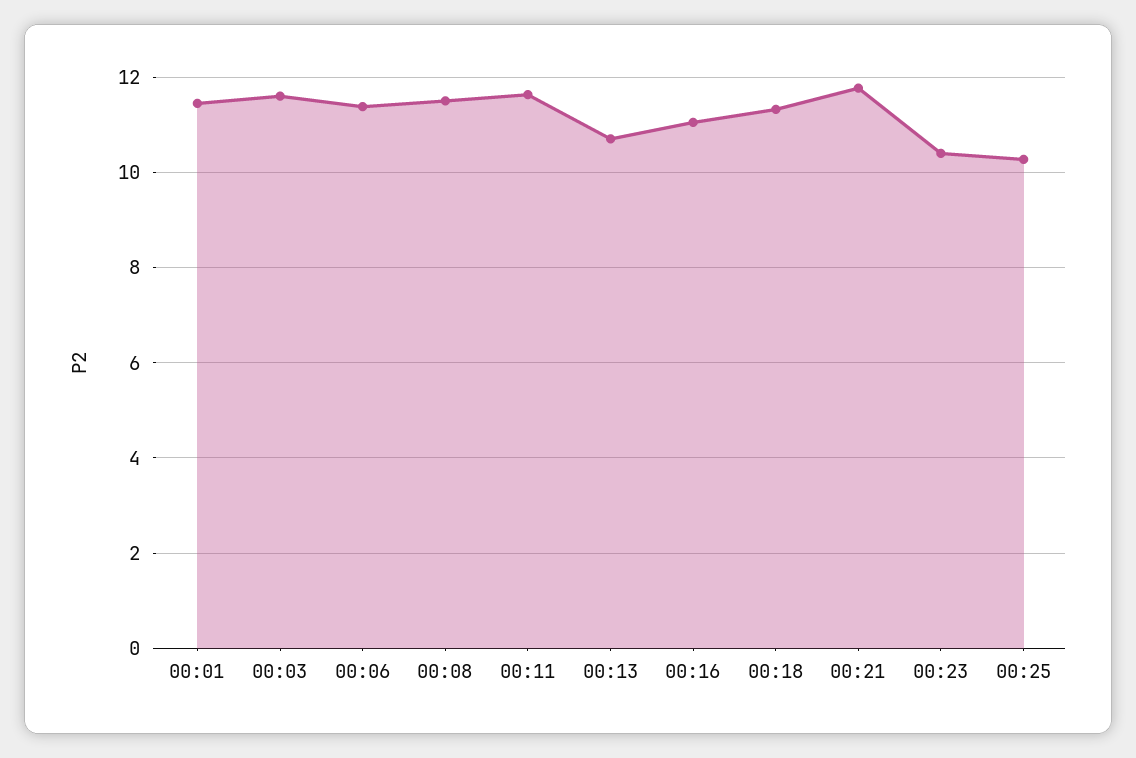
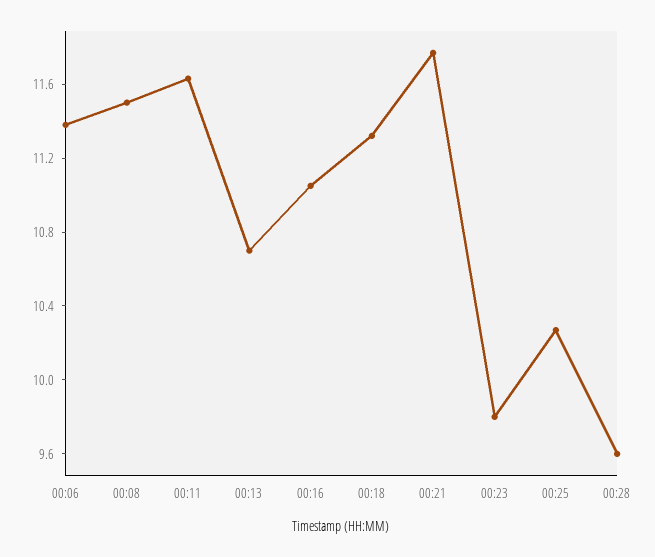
00:01: 11.4 -> none
00:03: 11.6 -> none
00:23: 10.4 -> 9.8
00:28: none -> 9.6

